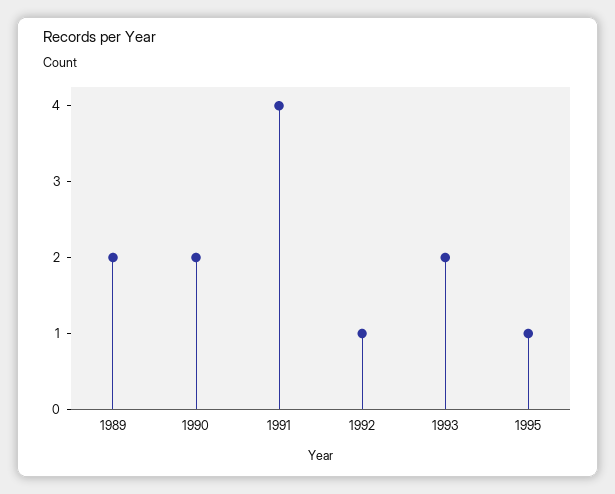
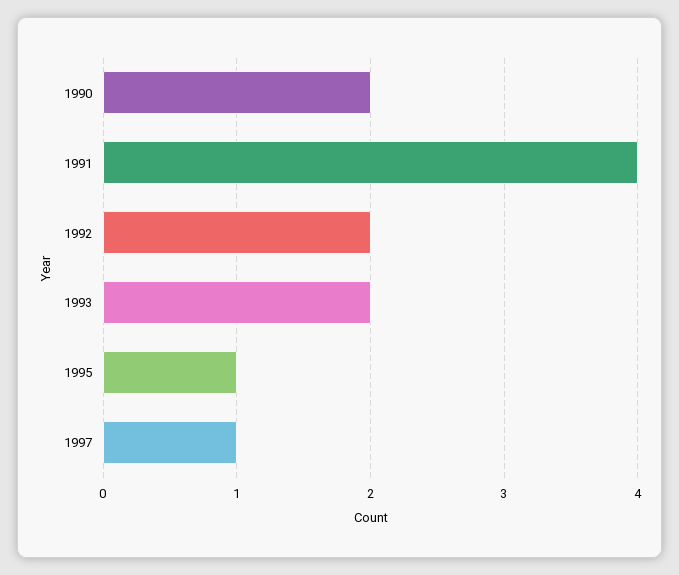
1989: 2 -> none
1992: 1 -> 2
1997: none -> 1

